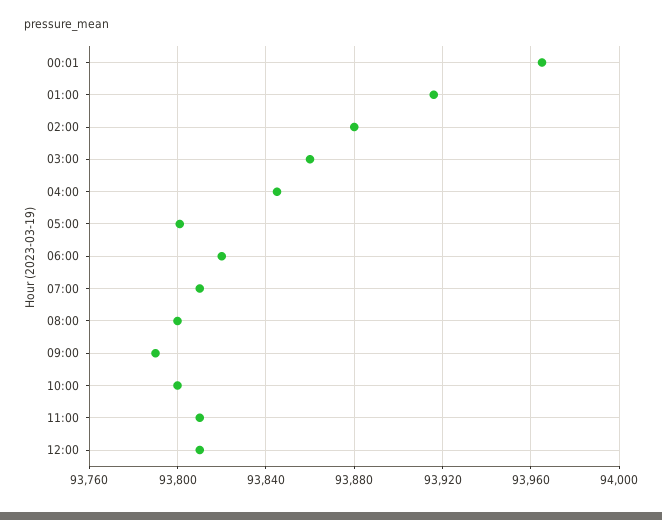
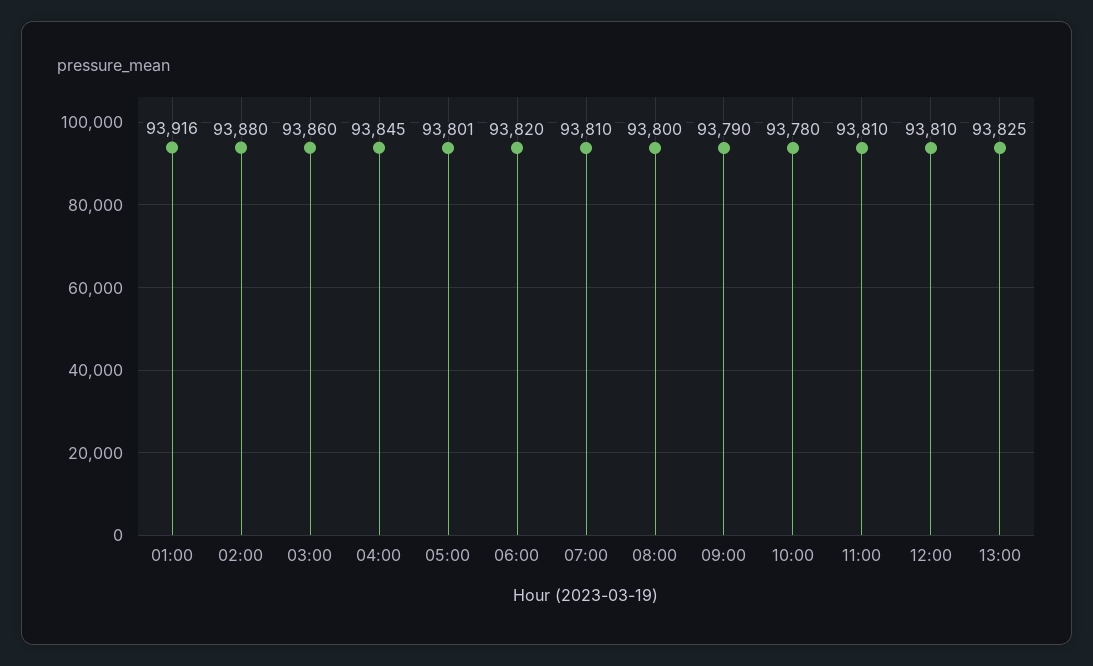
00:01: 93965 -> none
10:00: 93800 -> 93780
13:00: none -> 93825

